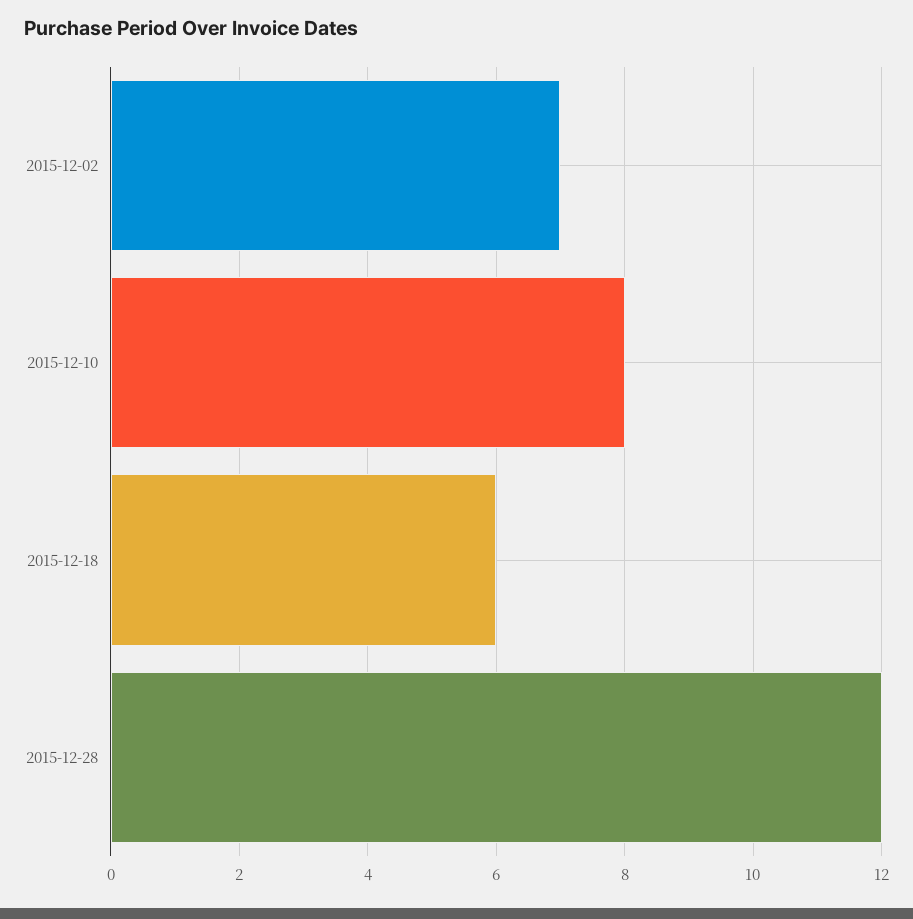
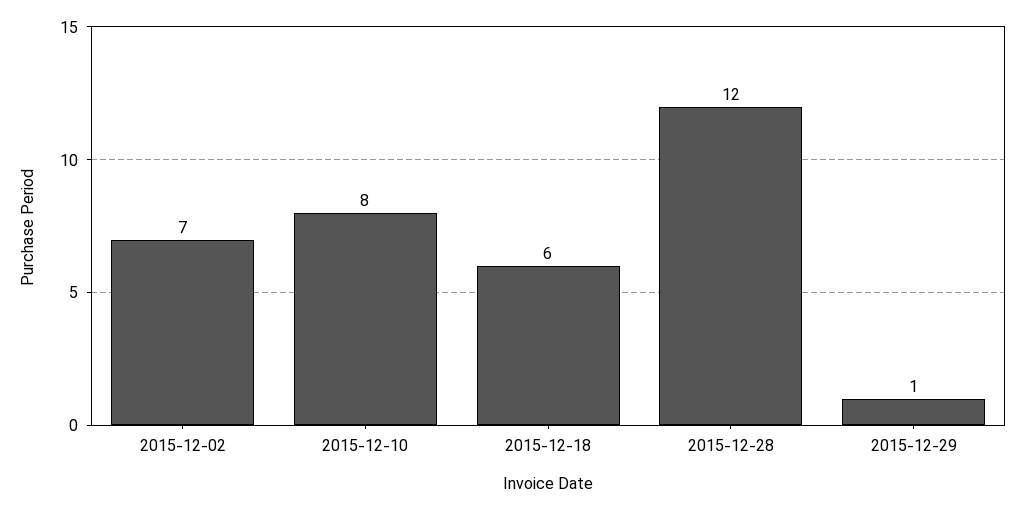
2015-12-29: none -> 1

